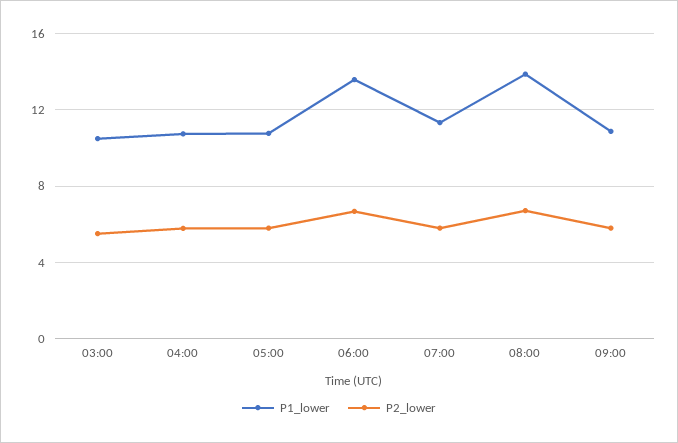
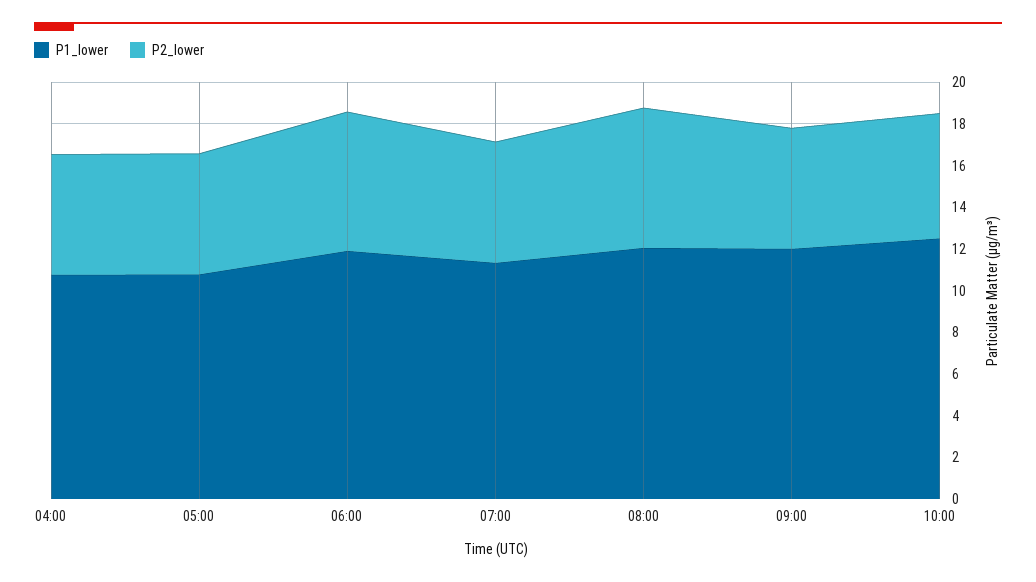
P1_lower, 03:00: 10.5 -> none
P2_lower, 03:00: 5.5 -> none
P1_lower, 06:00: 13.5 -> 12
P1_lower, 08:00: 14 -> 12
P1_lower, 09:00: 11 -> 12
P1_lower, 10:00: none -> 12.5
P2_lower, 10:00: none -> 6

